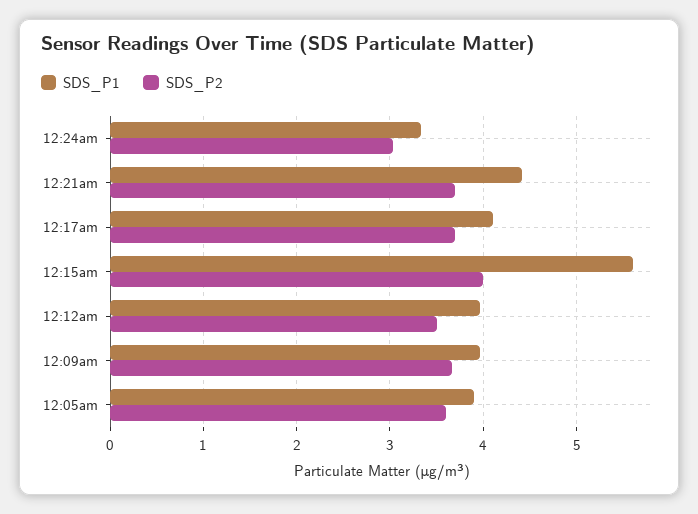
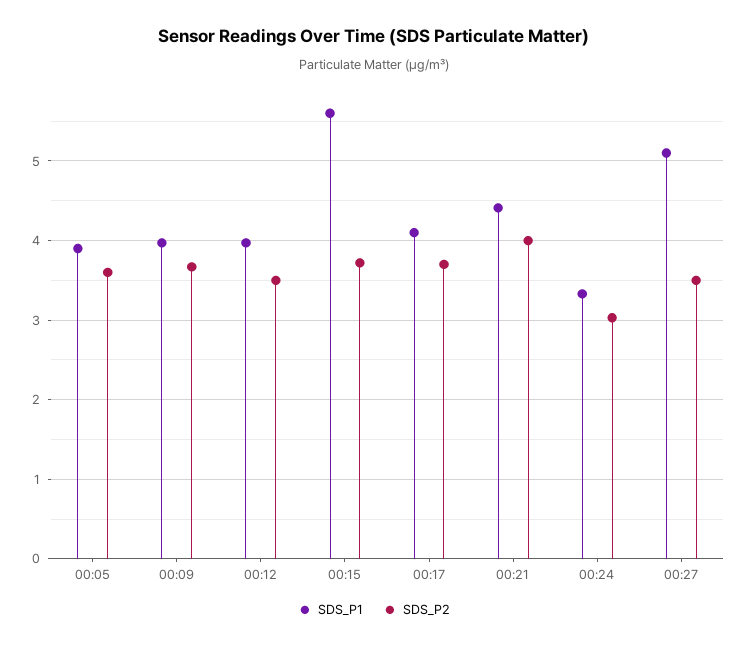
SDS_P2, 12:21am: 3.7 -> 4
SDS_P2, 12:15am: 4 -> 3.7
SDS_P1, 00:27: none -> 5.1
SDS_P2, 00:27: none -> 3.5

